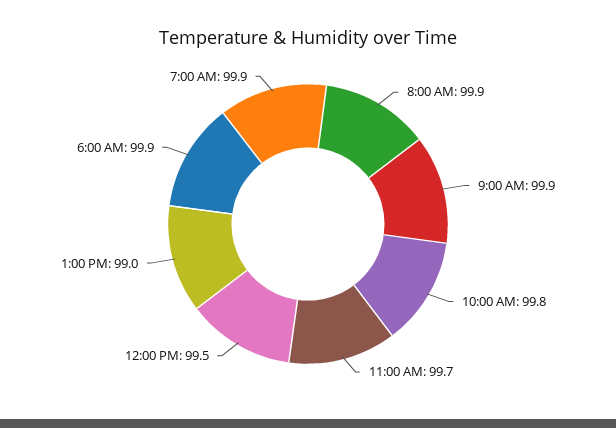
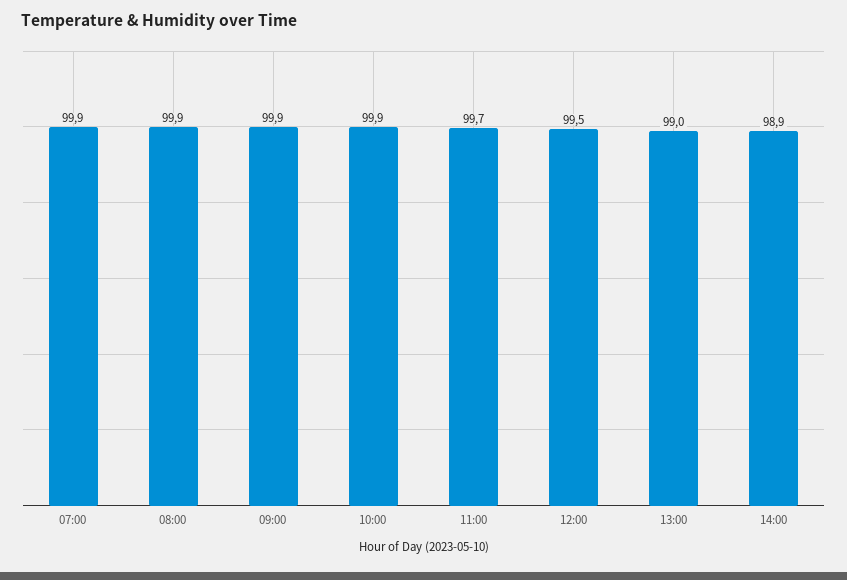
10:00 AM: 99.8 -> 99.9
6:00 AM: 99.9 -> none
14:00: none -> 98.9

